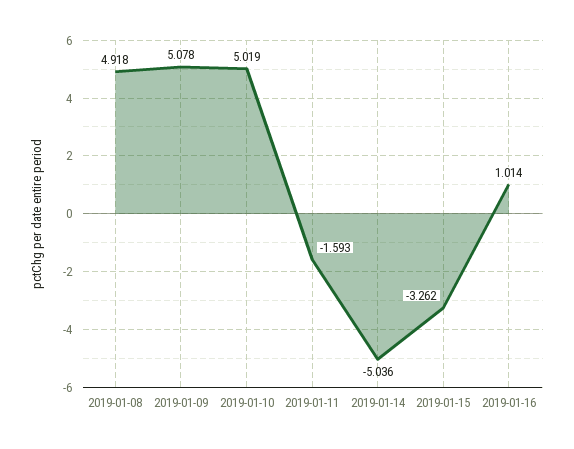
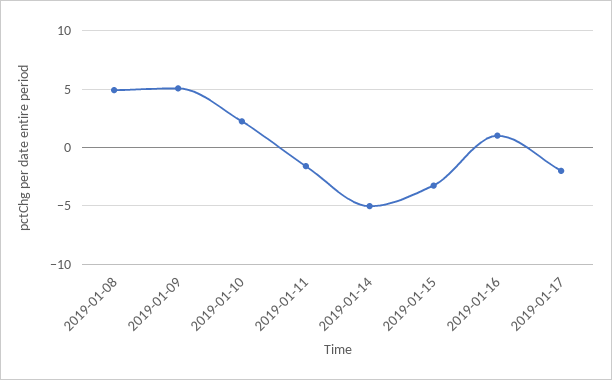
2019-01-10: 5.019 -> 2
2019-01-17: none -> -2

